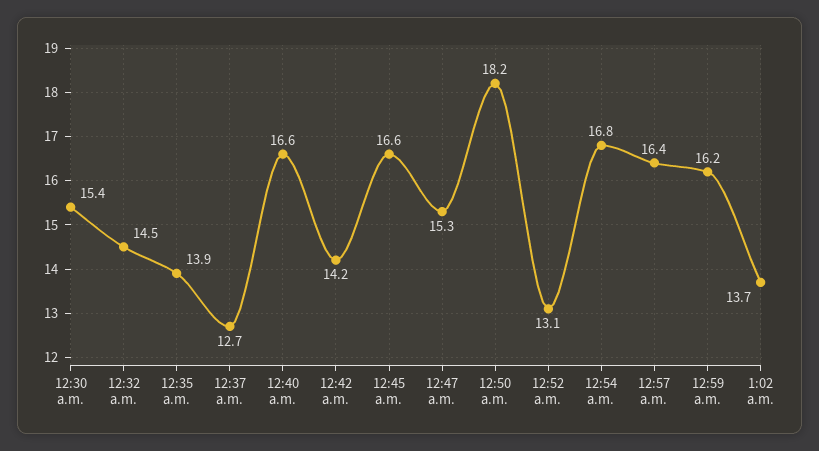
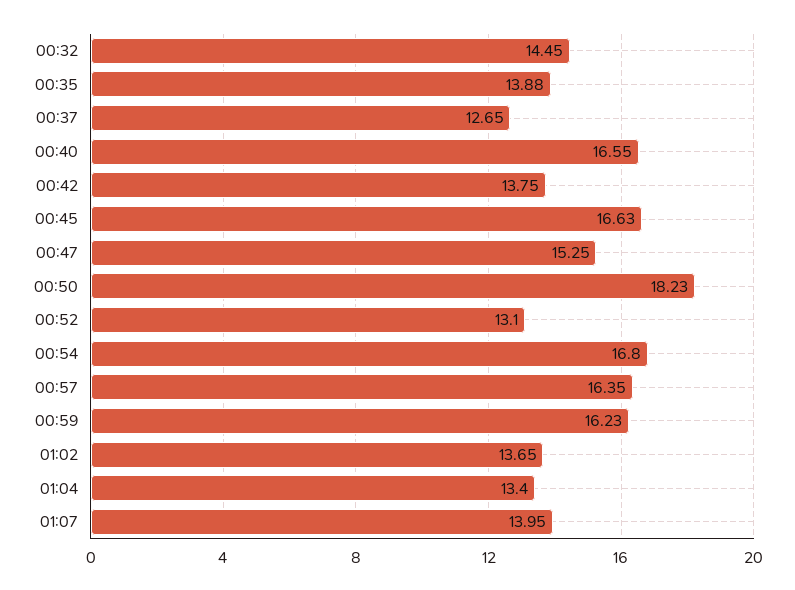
12:30 a.m.: 15.4 -> none
12:42 a.m.: 14.2 -> 13.75
01:04: none -> 13.4
01:07: none -> 13.95

